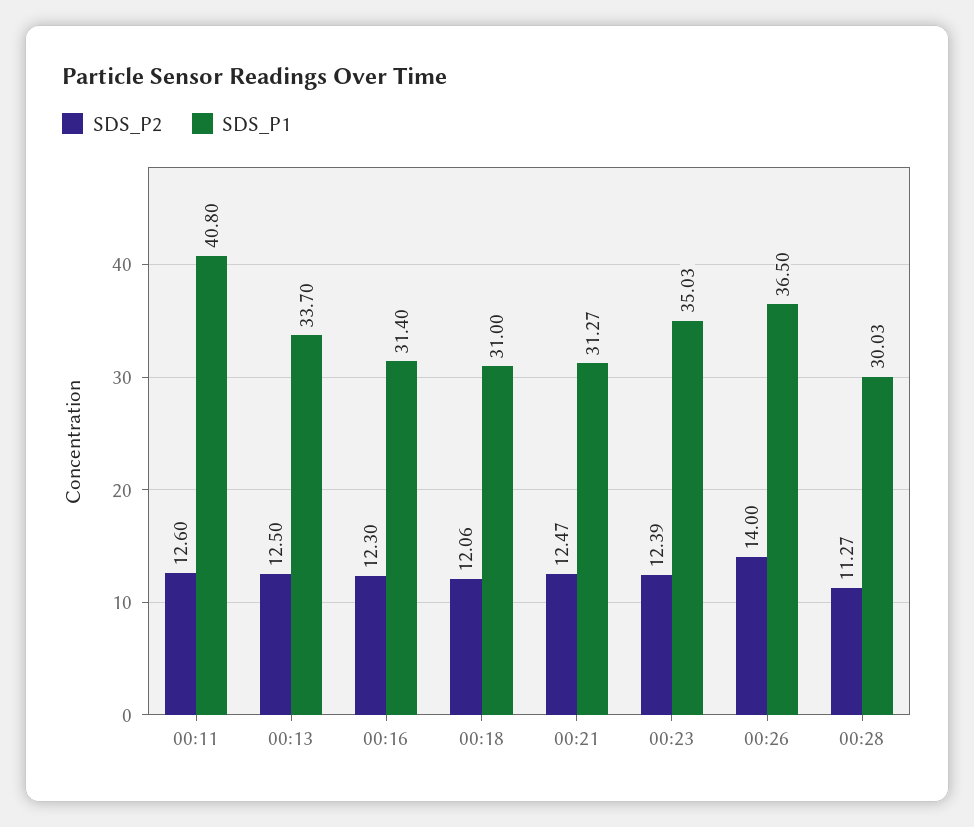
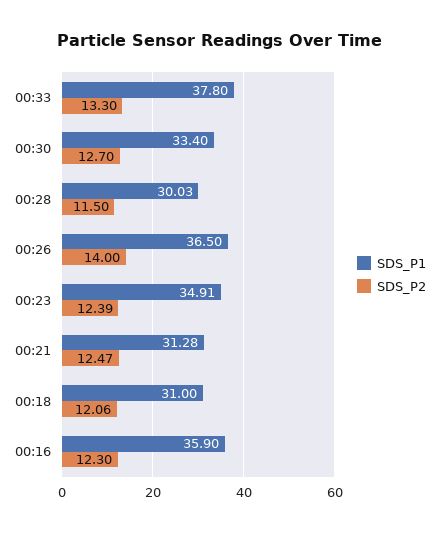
SDS_P2, 00:11: 12.6 -> none
SDS_P1, 00:11: 40.8 -> none
SDS_P2, 00:13: 12.5 -> none
SDS_P1, 00:13: 33.7 -> none
SDS_P1, 00:16: 31.4 -> 35.9
SDS_P1, 00:21: 31.27 -> 31.28
SDS_P1, 00:23: 35.03 -> 34.91
SDS_P2, 00:28: 11.27 -> 11.5
SDS_P1, 00:33: none -> 37.8
SDS_P2, 00:33: none -> 13.3
SDS_P1, 00:30: none -> 33.4
SDS_P2, 00:30: none -> 12.7

